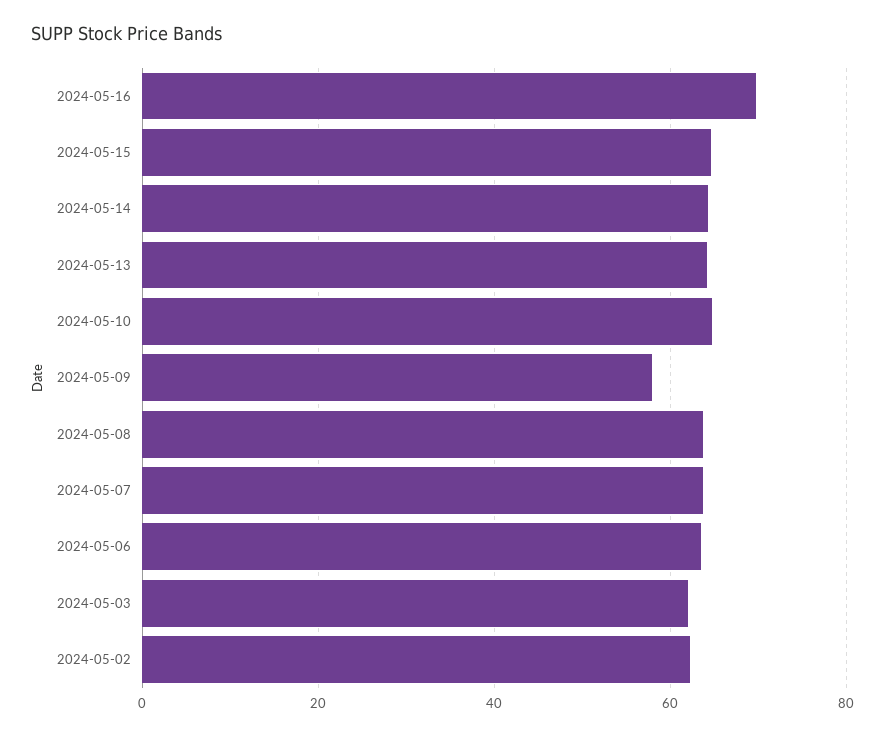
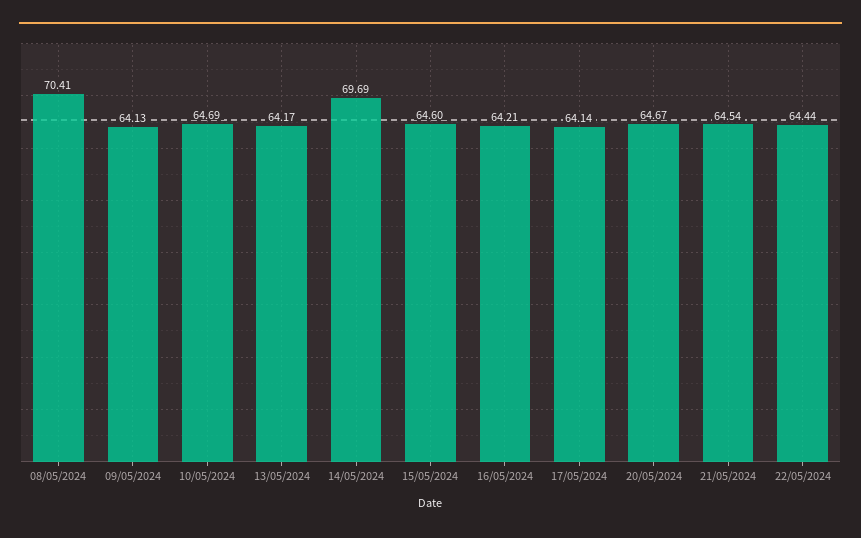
2024-05-16: 70 -> 64.21
2024-05-14: 64 -> 69.69
2024-05-09: 58 -> 64.13
2024-05-08: 64 -> 70.41
2024-05-07: 64 -> none
2024-05-06: 64 -> none
2024-05-03: 62 -> none
2024-05-02: 62 -> none
17/05/2024: none -> 64.14
20/05/2024: none -> 64.67
21/05/2024: none -> 64.54
22/05/2024: none -> 64.44

